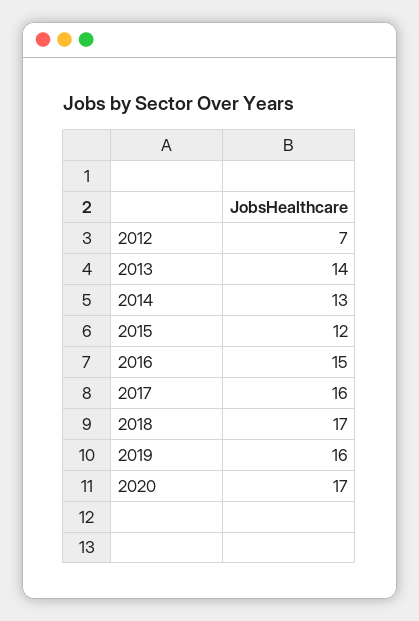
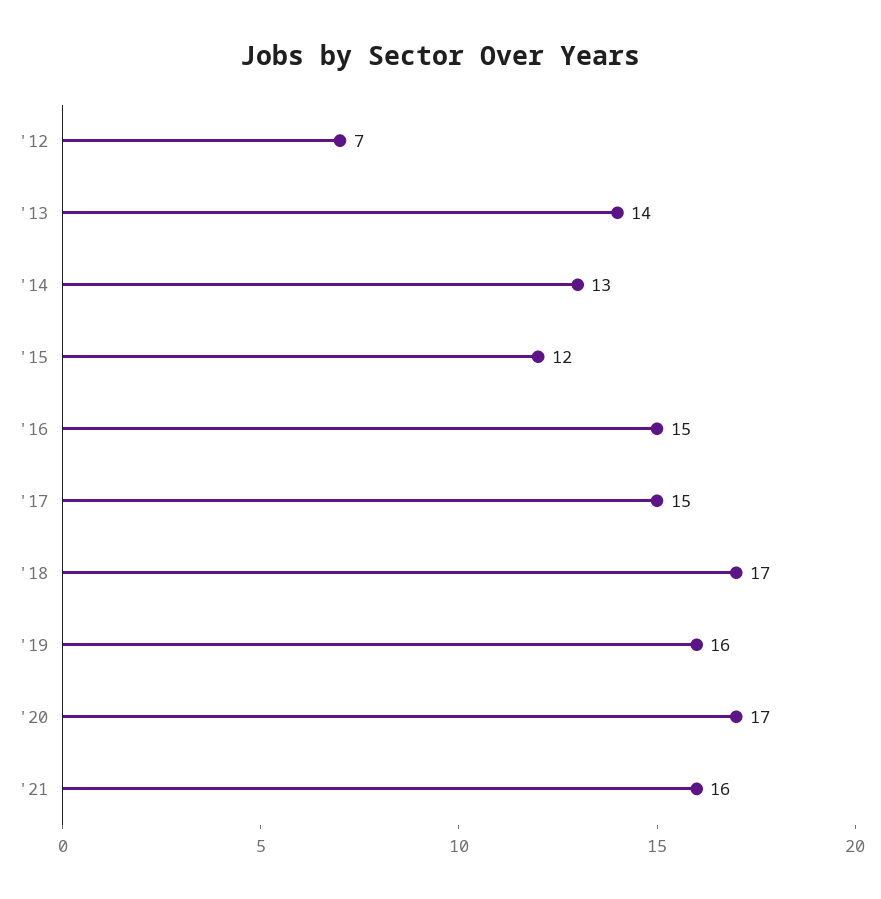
2017: 16 -> 15
'21: none -> 16

